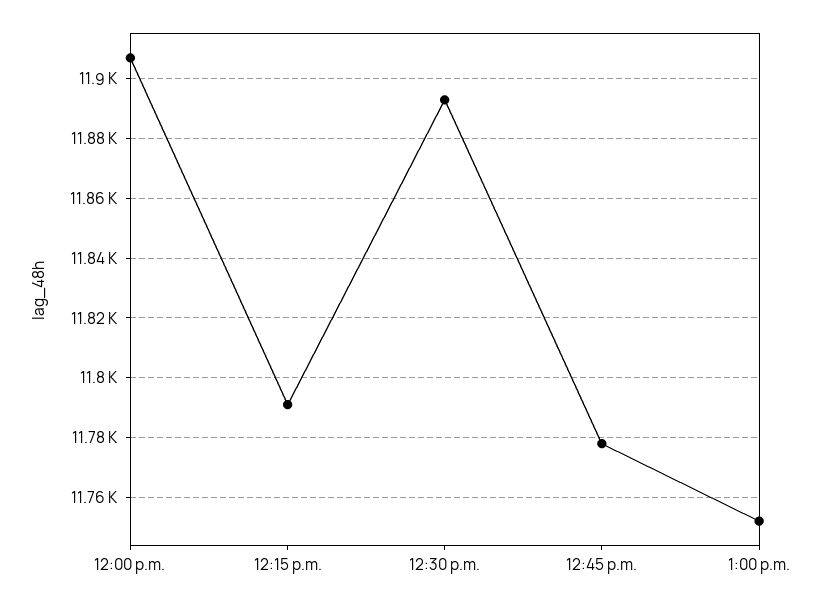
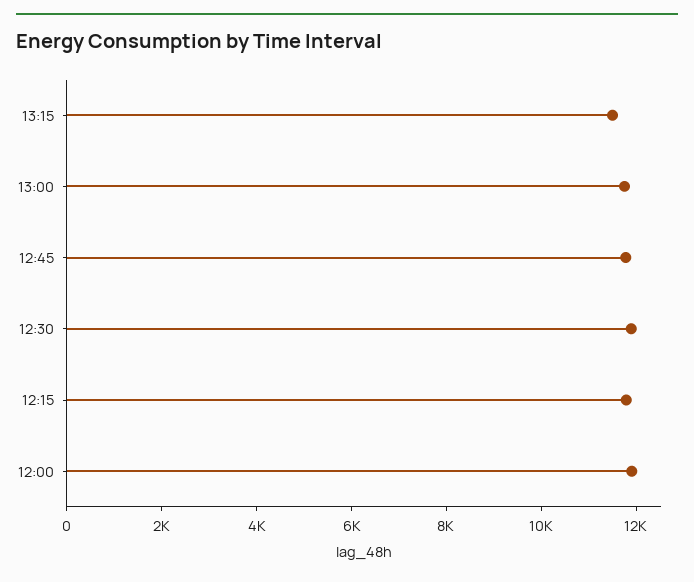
13:15: none -> 11500

